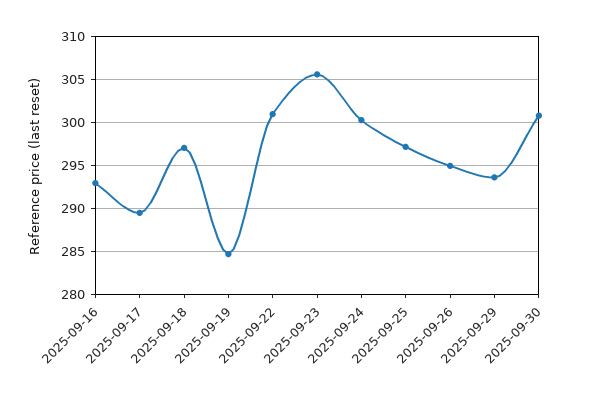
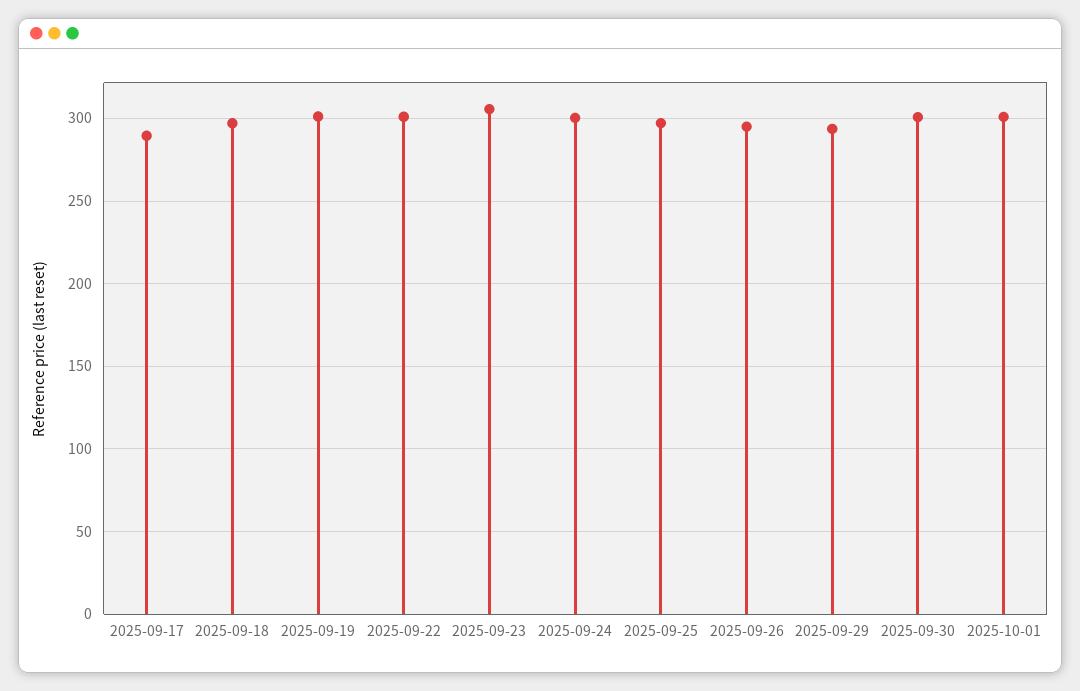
2025-09-16: 293 -> none
2025-09-19: 285 -> 300
2025-10-01: none -> 300

